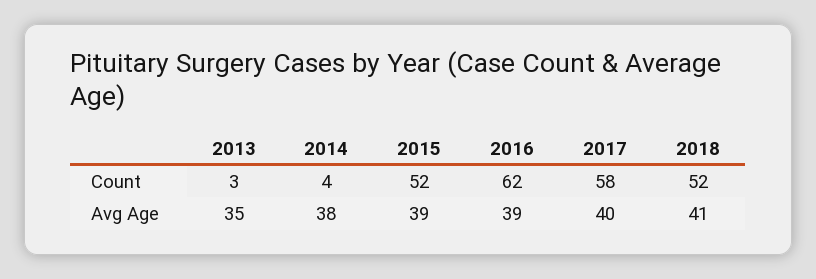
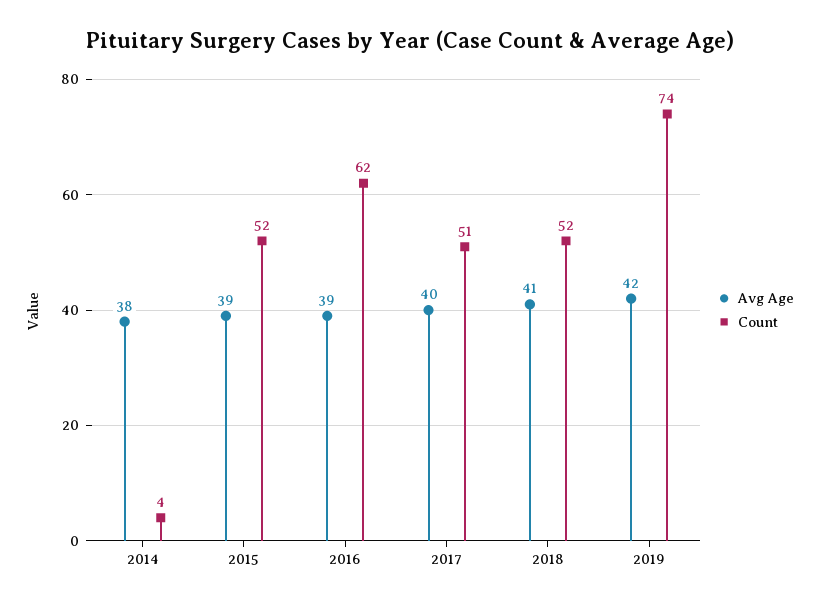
Count, 2013: 3 -> none
Count, 2017: 58 -> 51
Avg Age, 2013: 35 -> none
Avg Age, 2019: none -> 42
Count, 2019: none -> 74

